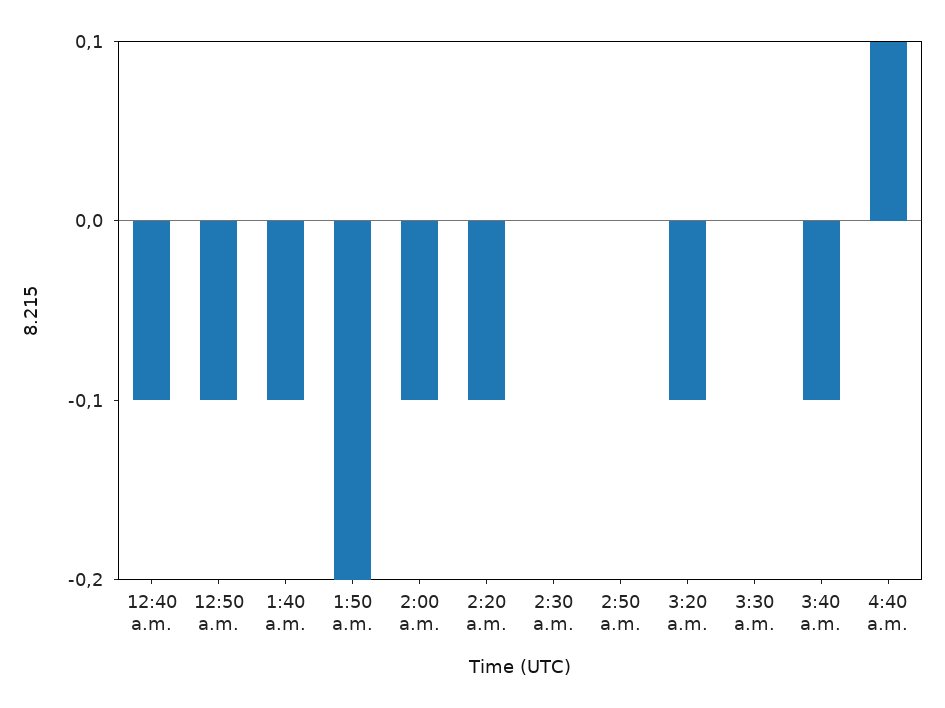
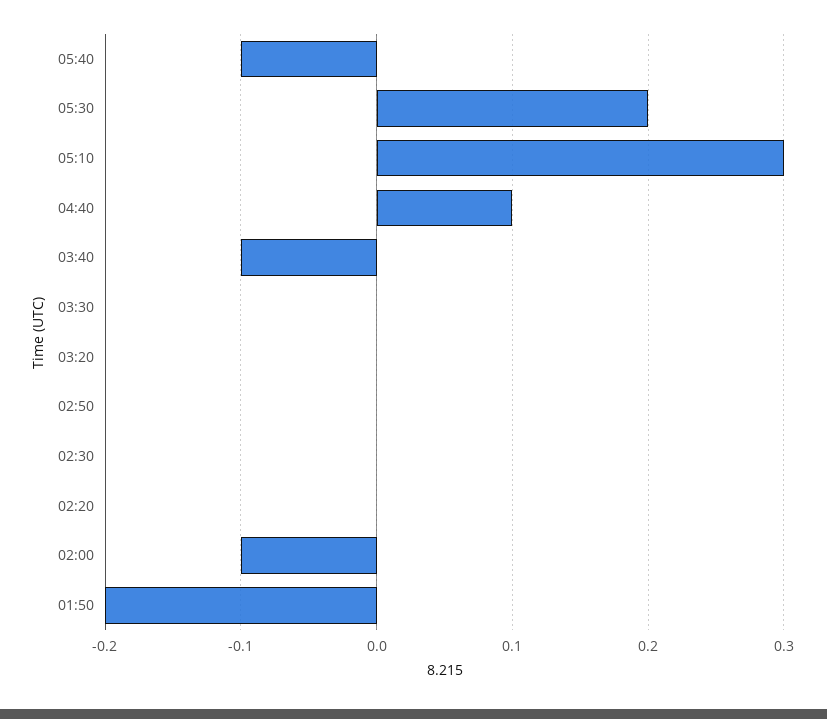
12:40 a.m.: -0.1 -> none
12:50 a.m.: -0.1 -> none
1:40 a.m.: -0.1 -> none
2:20 a.m.: -0.1 -> 0
3:20 a.m.: -0.1 -> 0
05:40: none -> -0.1
05:30: none -> 0.2
05:10: none -> 0.3

